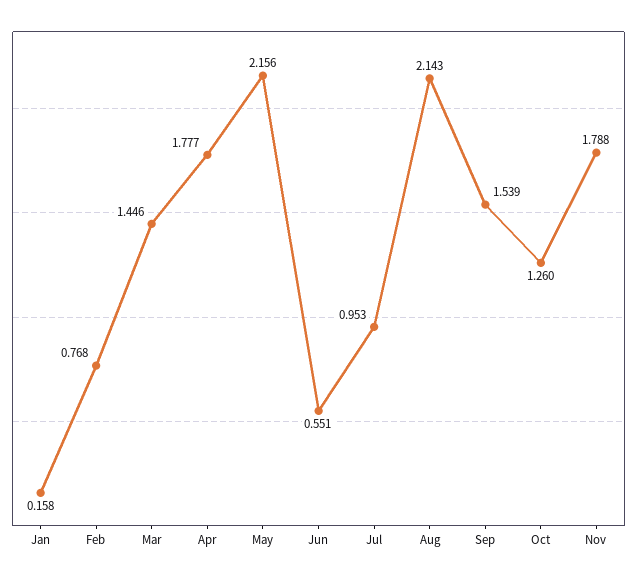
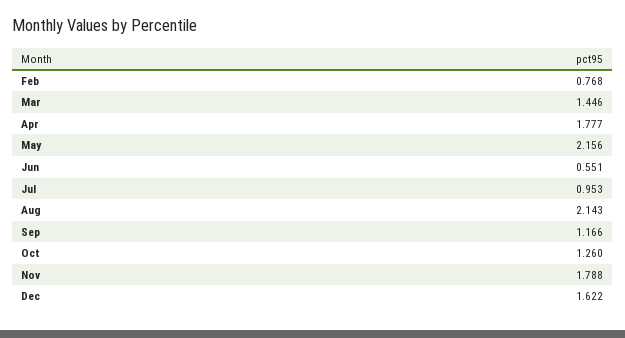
Jan: 0.158 -> none
Sep: 1.539 -> 1.166
Dec: none -> 1.622

